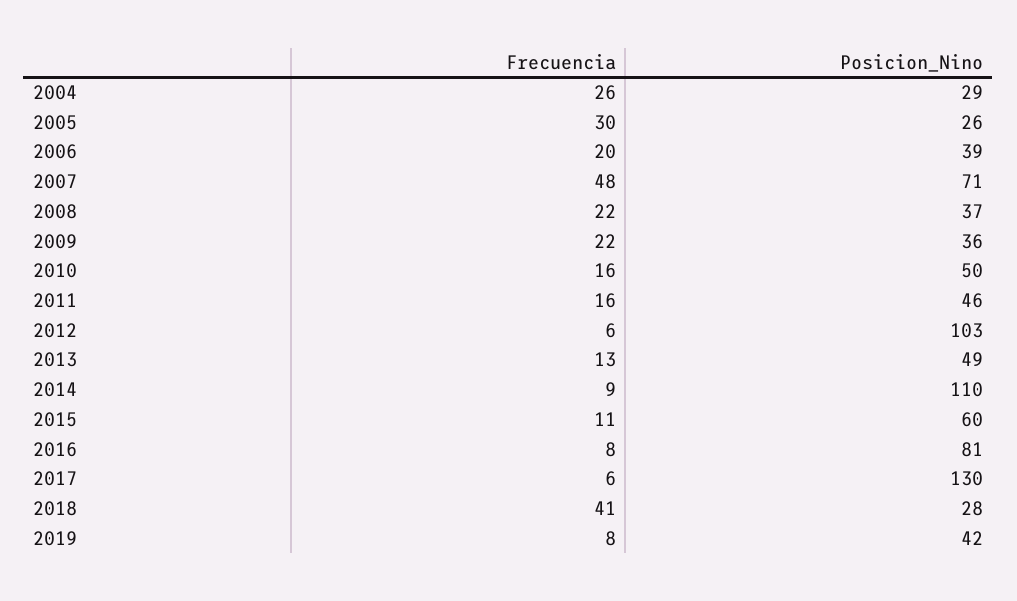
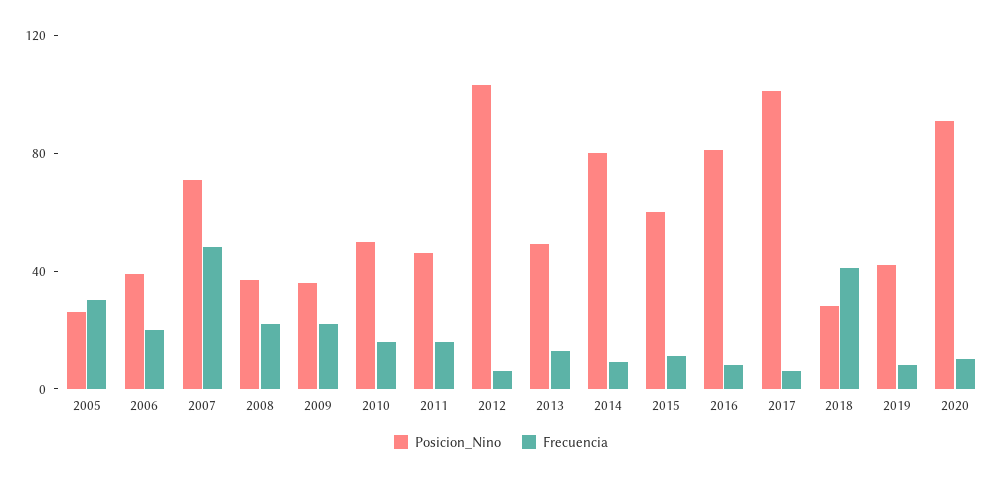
Frecuencia, 2004: 26 -> none
Posicion_Nino, 2004: 29 -> none
Posicion_Nino, 2014: 110 -> 80
Posicion_Nino, 2017: 130 -> 100
Posicion_Nino, 2020: none -> 90
Frecuencia, 2020: none -> 10

